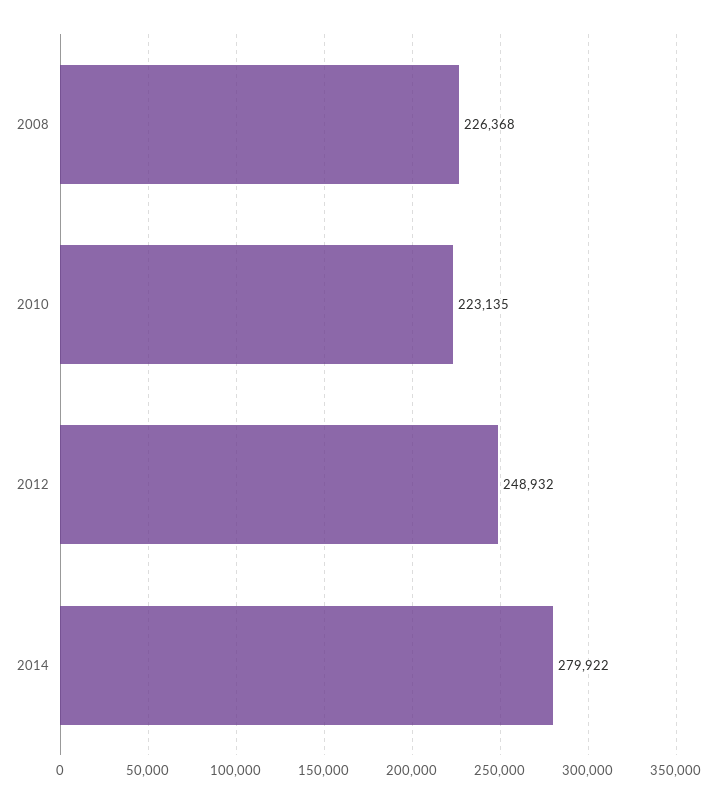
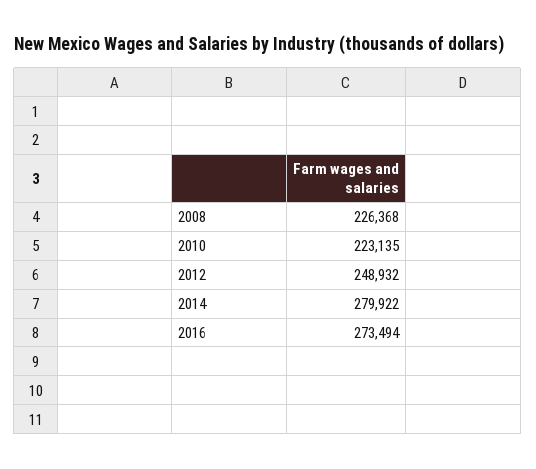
2016: none -> 273494

